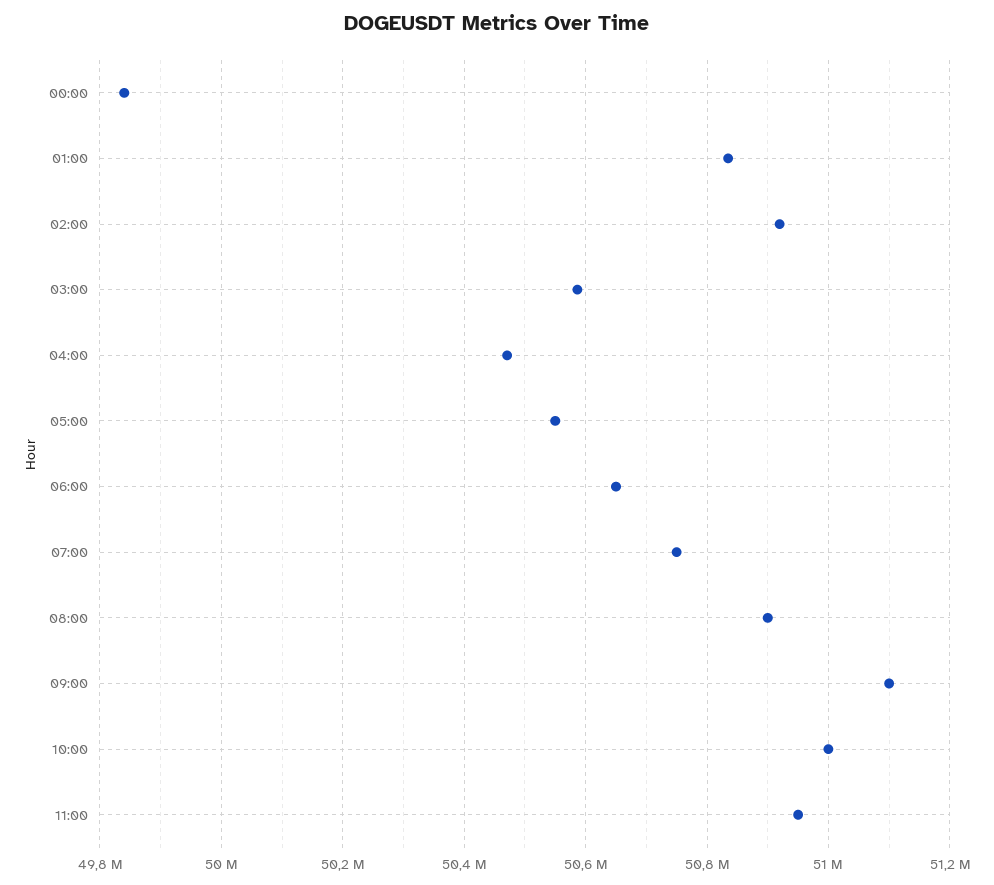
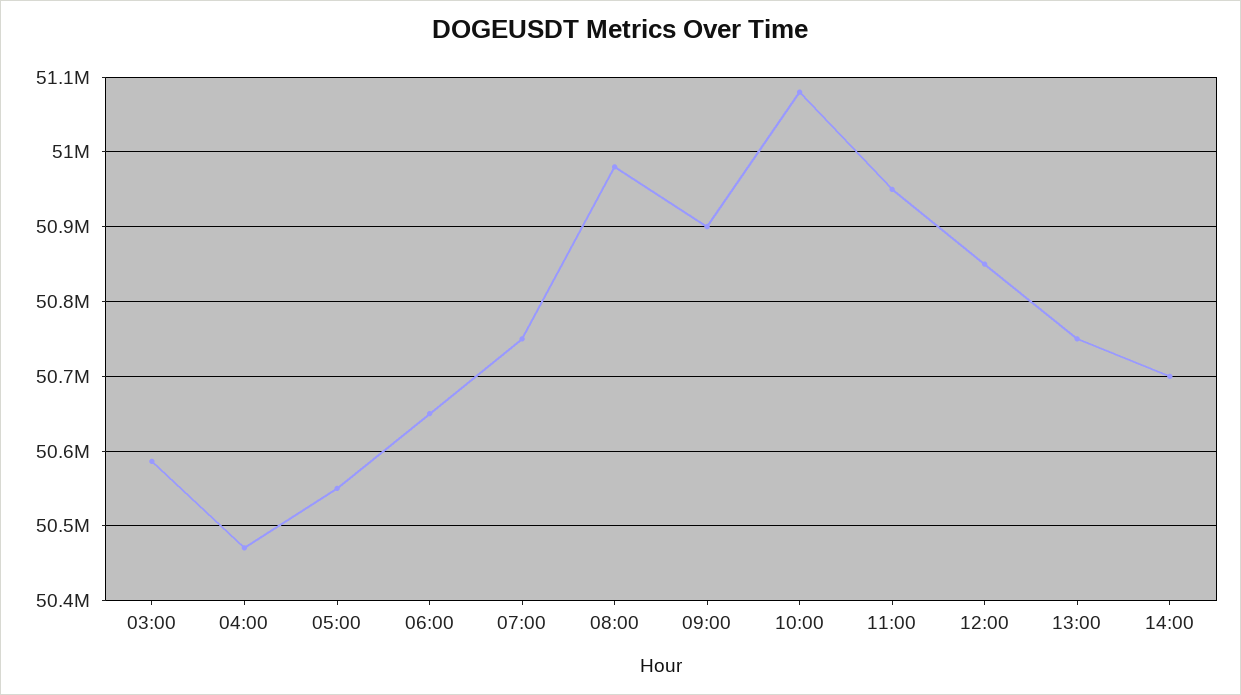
00:00: 49840000 -> none
01:00: 50840000 -> none
02:00: 50920000 -> none
08:00: 50900000 -> 50980000
09:00: 51100000 -> 50900000
10:00: 51000000 -> 51080000
12:00: none -> 50850000
13:00: none -> 50750000
14:00: none -> 50700000

